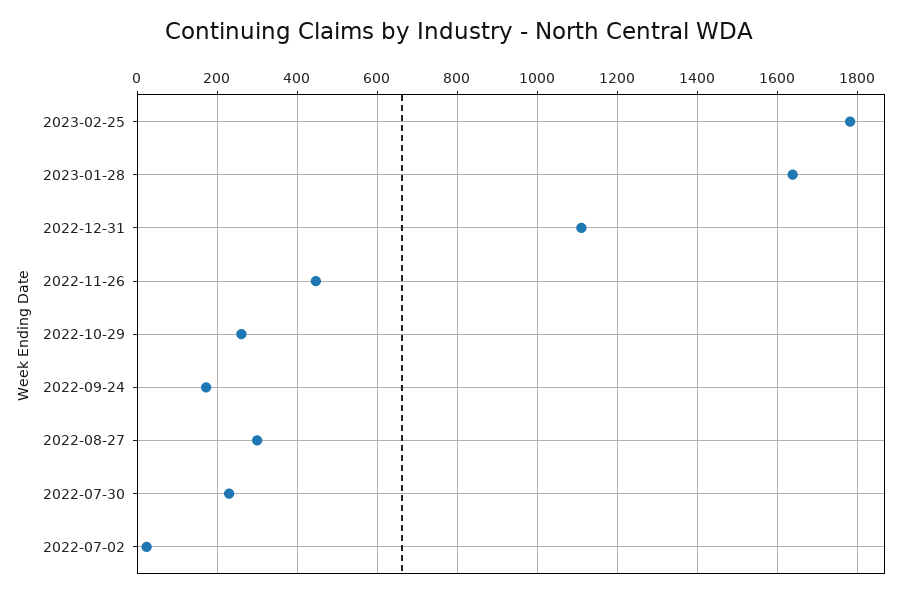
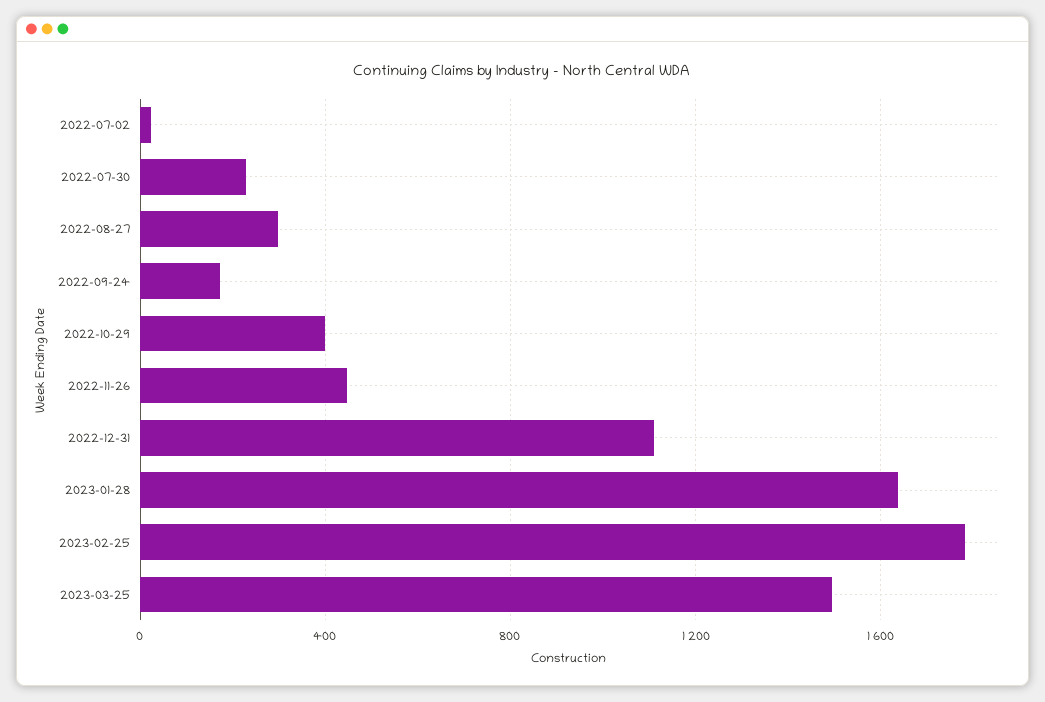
2022-10-29: 260 -> 400
2023-03-25: none -> 1500

